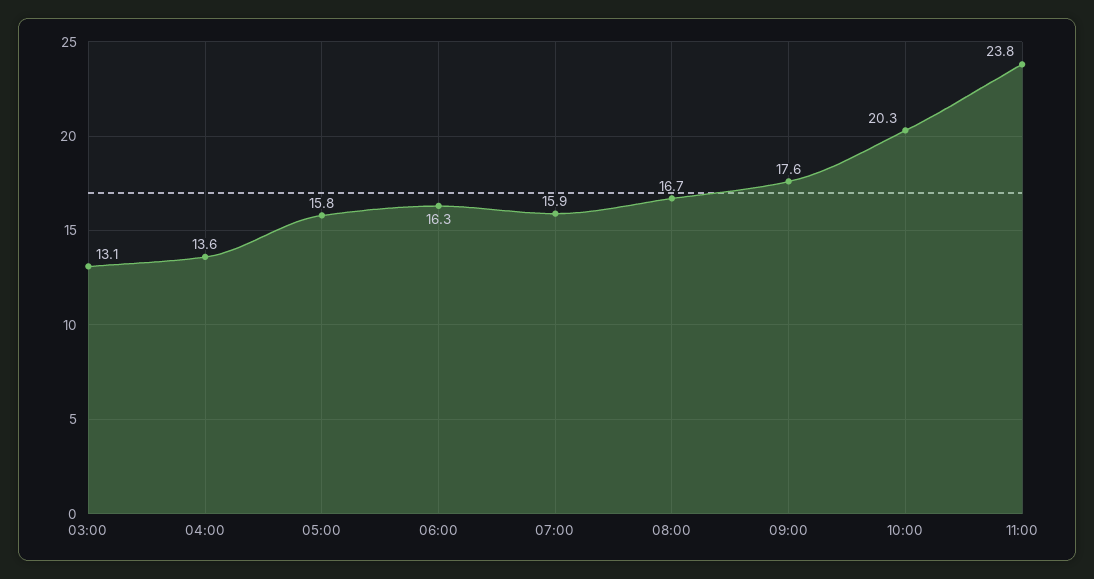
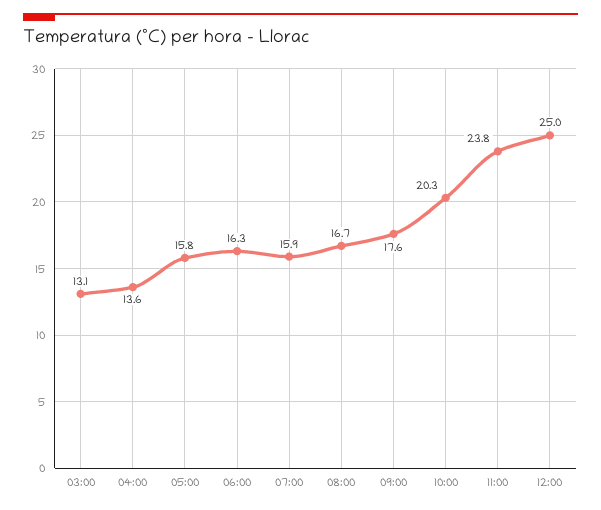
12:00: none -> 25

